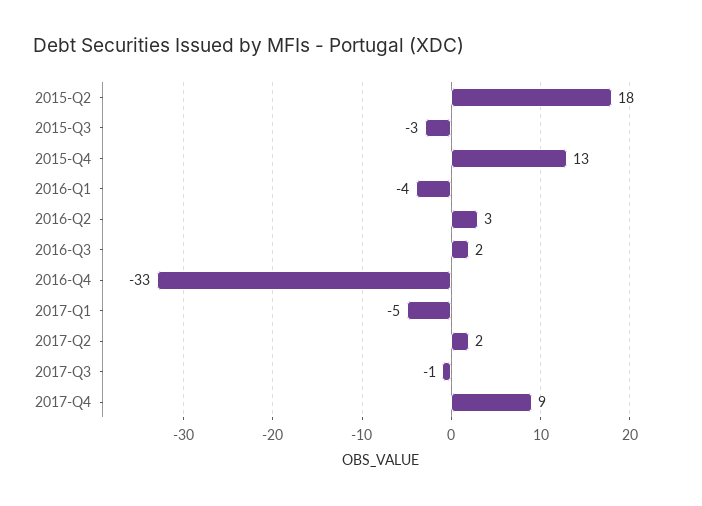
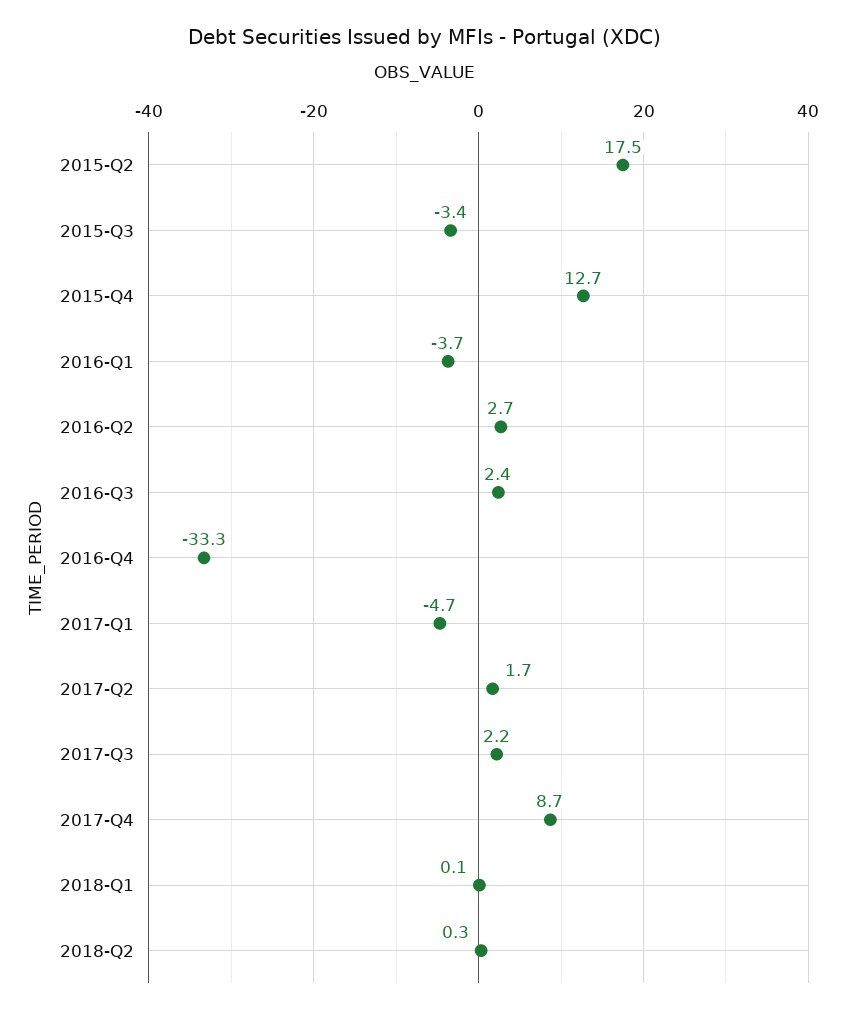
2017-Q3: -1 -> 2.2
2018-Q1: none -> 0.1
2018-Q2: none -> 0.3

